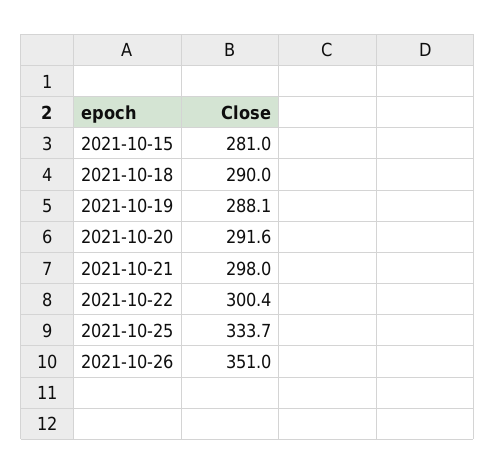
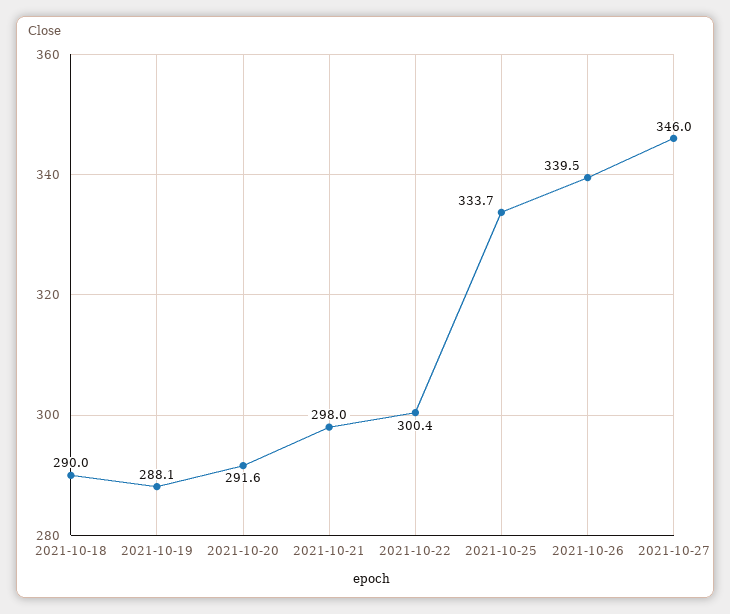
2021-10-15: 281 -> none
2021-10-26: 351 -> 339.5
2021-10-27: none -> 346

